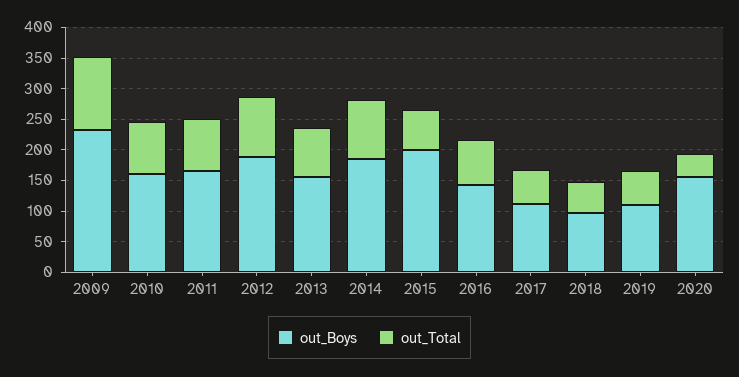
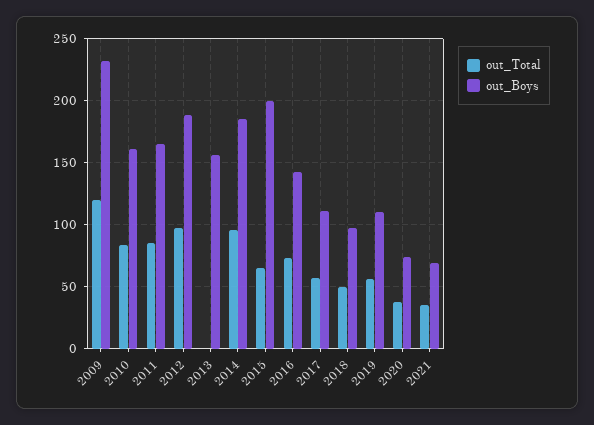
out_Total, 2013: 75 -> 0
out_Boys, 2020: 150 -> 75
out_Total, 2021: none -> 35
out_Boys, 2021: none -> 70

